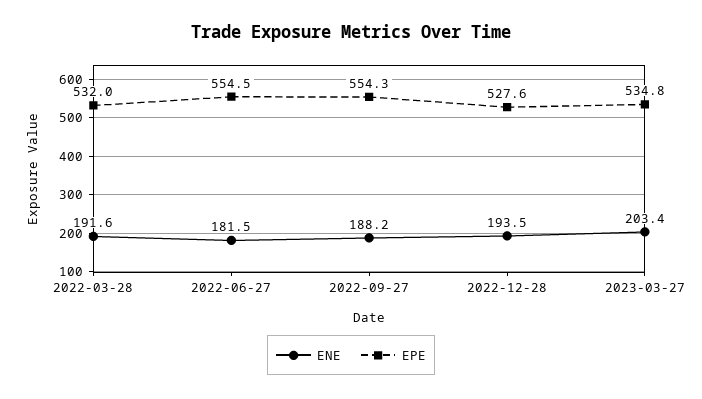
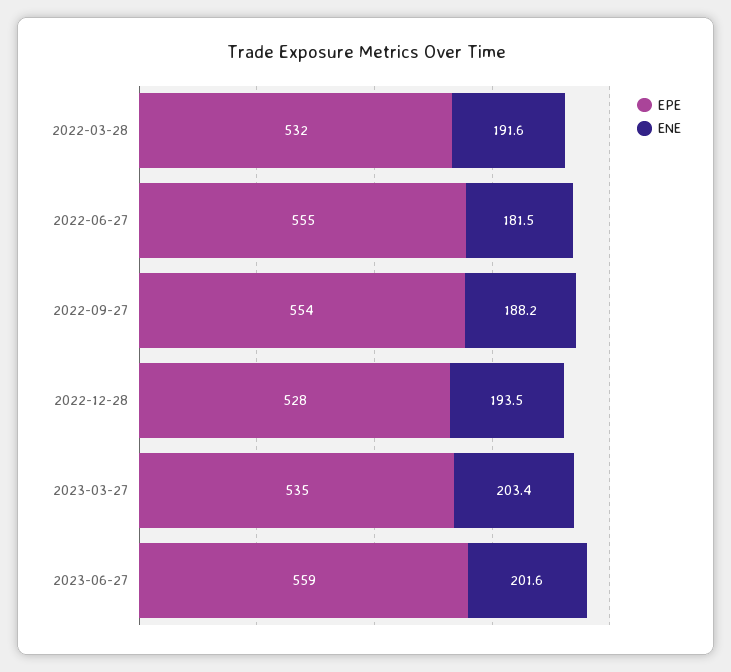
EPE, 2023-06-27: none -> 559
ENE, 2023-06-27: none -> 201.6

